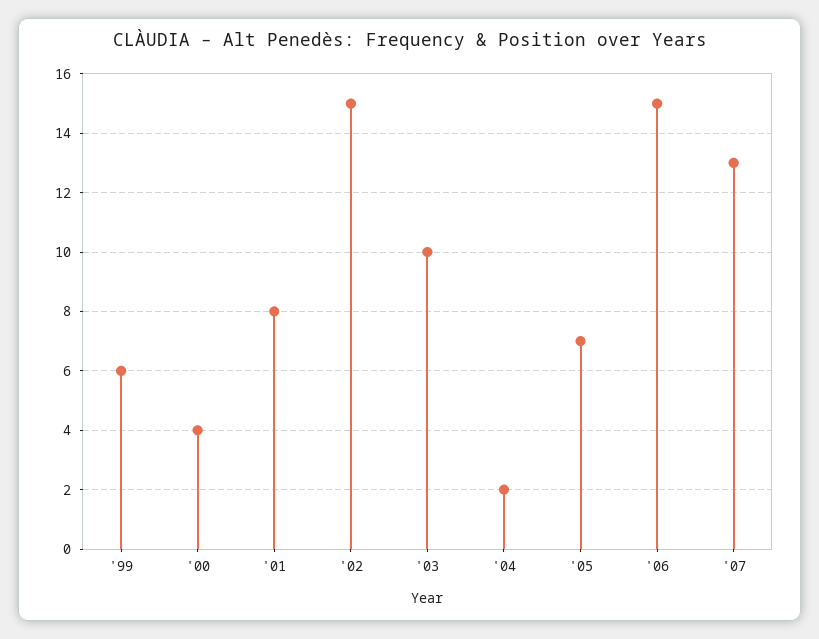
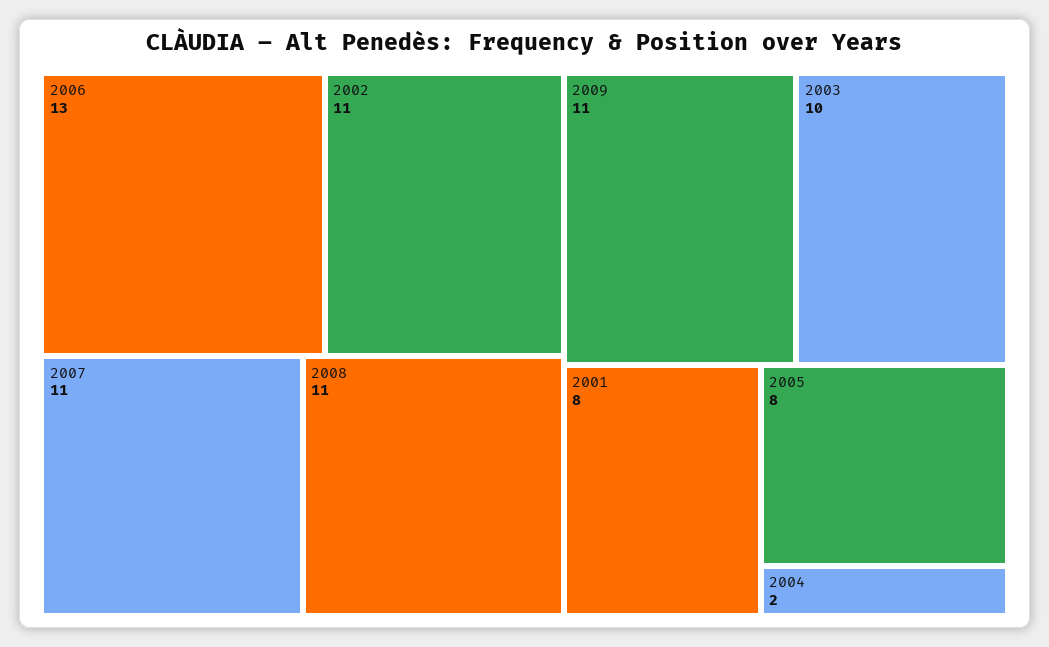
'99: 6 -> none
'00: 4 -> none
'02: 15 -> 11
'05: 7 -> 8
'06: 15 -> 13
'07: 13 -> 11
2008: none -> 11
2009: none -> 11

